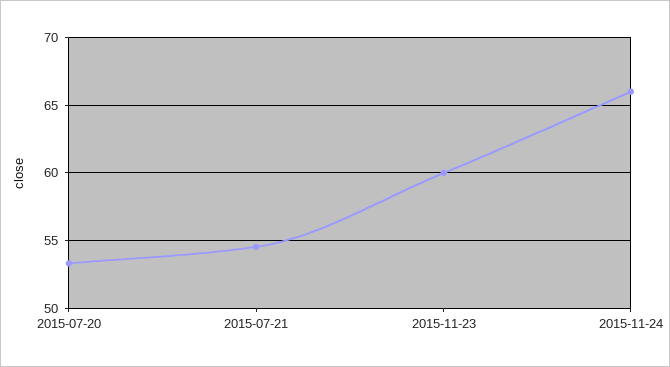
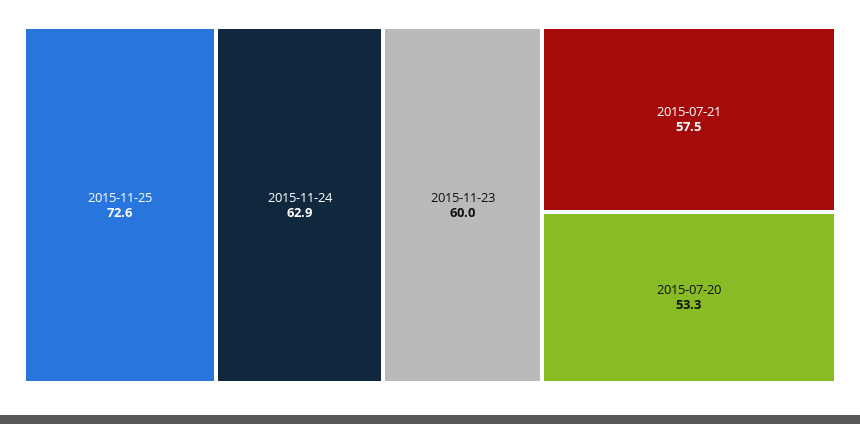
2015-07-21: 54.5 -> 57.5
2015-11-24: 66 -> 62.9
2015-11-25: none -> 72.6

